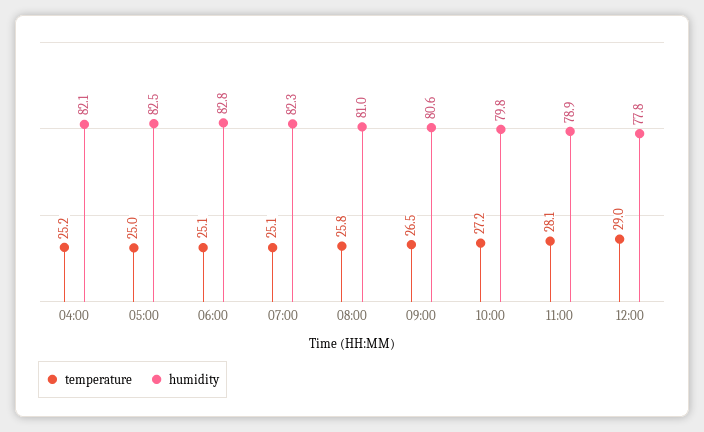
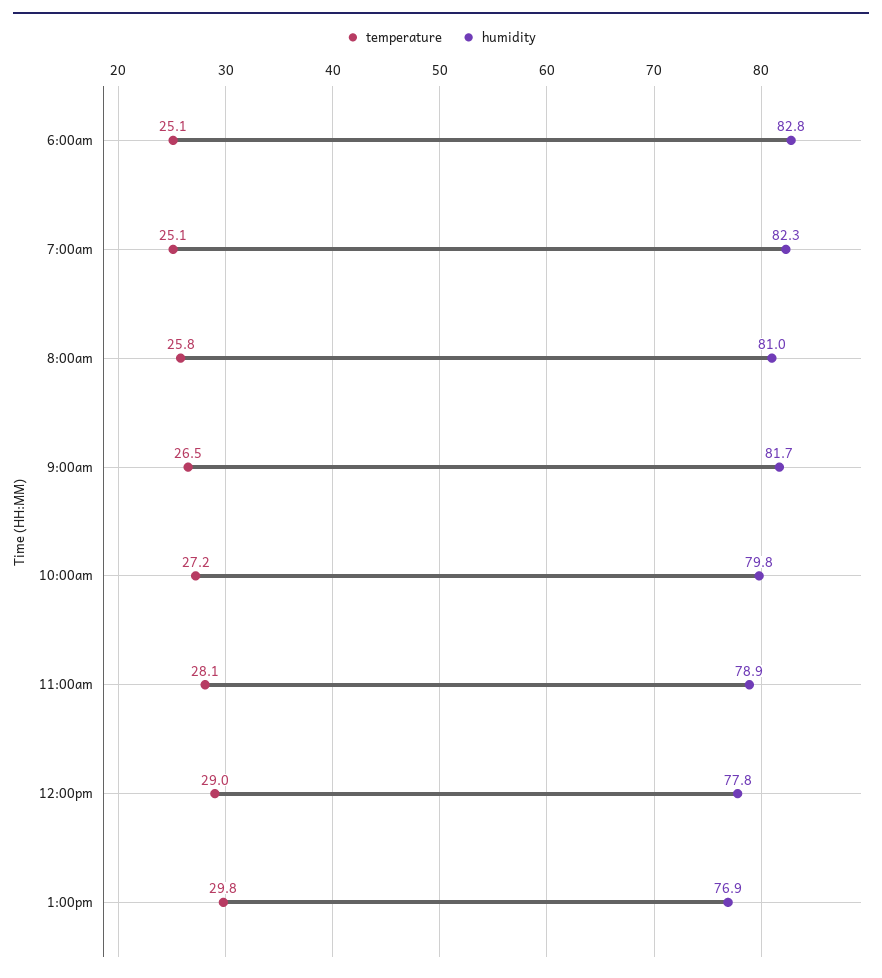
temperature, 04:00: 25.2 -> none
humidity, 04:00: 82.1 -> none
temperature, 05:00: 25 -> none
humidity, 05:00: 82.5 -> none
humidity, 09:00: 80.6 -> 81.7
temperature, 1:00pm: none -> 29.8
humidity, 1:00pm: none -> 76.9

